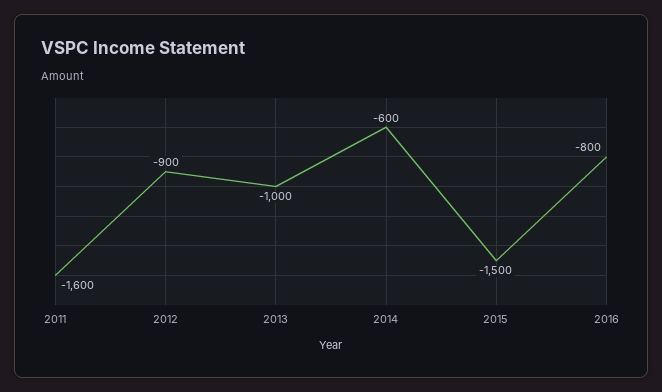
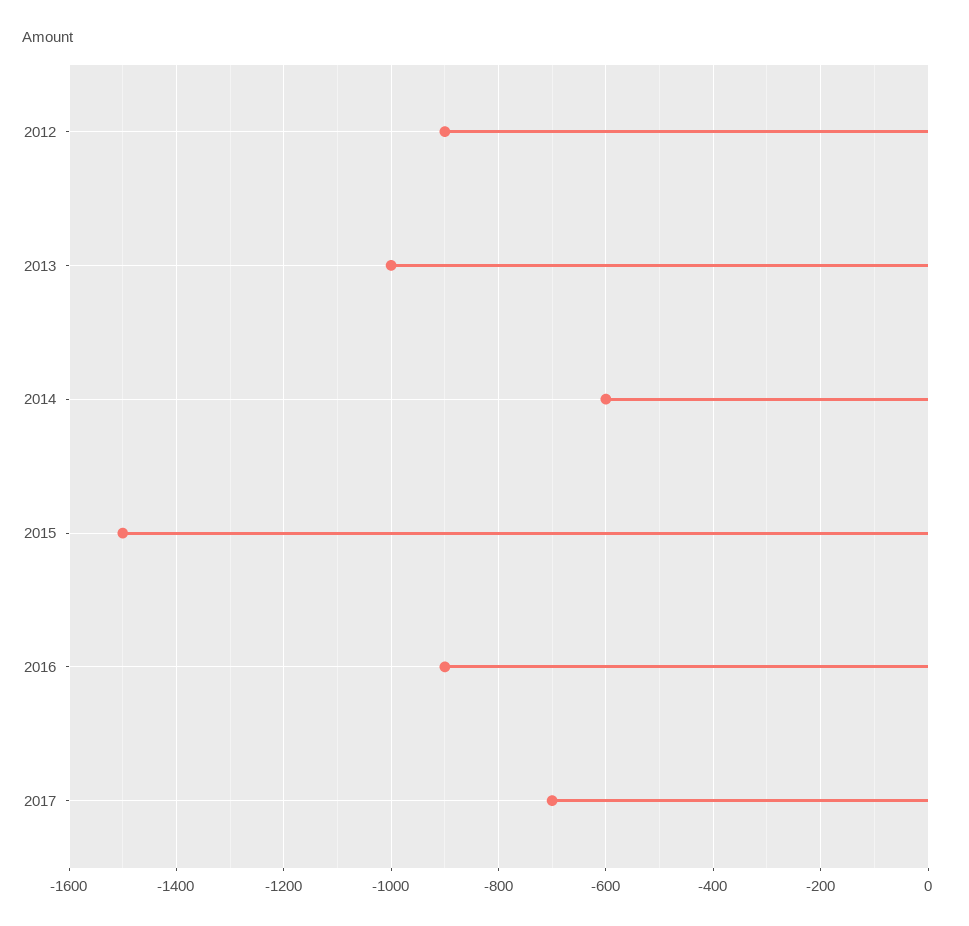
2011: -1600 -> none
2016: -800 -> -900
2017: none -> -700

